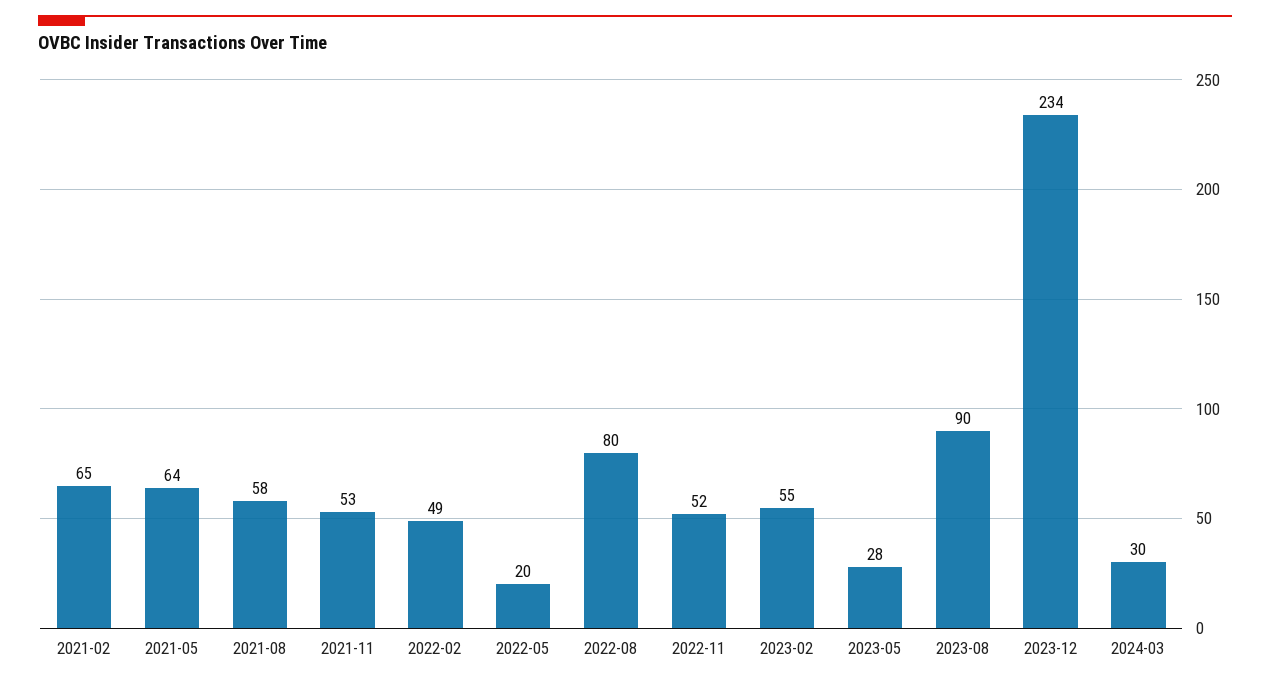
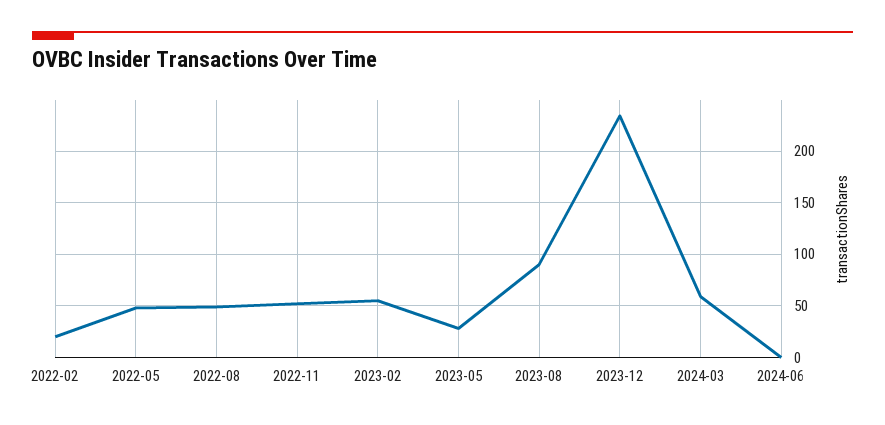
2021-02: 65 -> none
2021-05: 64 -> none
2021-08: 58 -> none
2021-11: 53 -> none
2022-02: 49 -> 20
2022-05: 20 -> 50
2022-08: 80 -> 50
2024-03: 30 -> 60
2024-06: none -> 0

